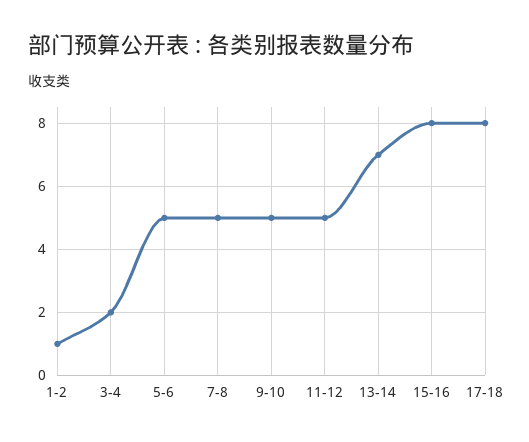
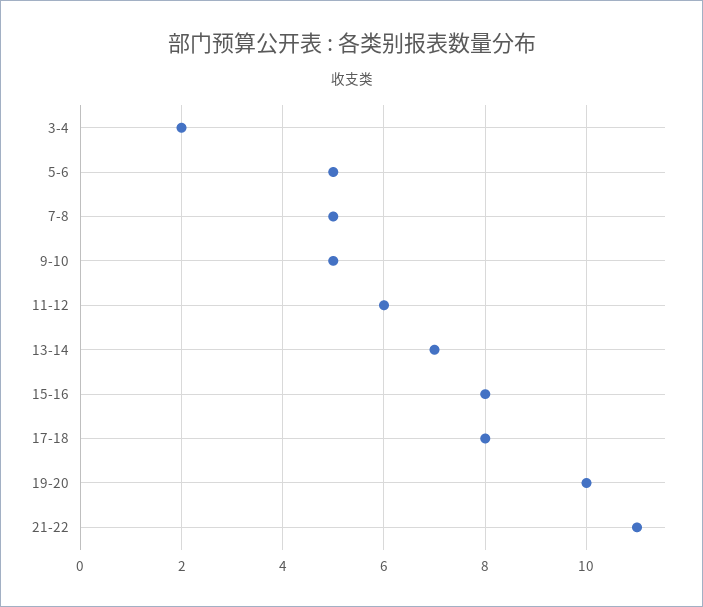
1-2: 1 -> none
11-12: 5 -> 6
19-20: none -> 10
21-22: none -> 11

